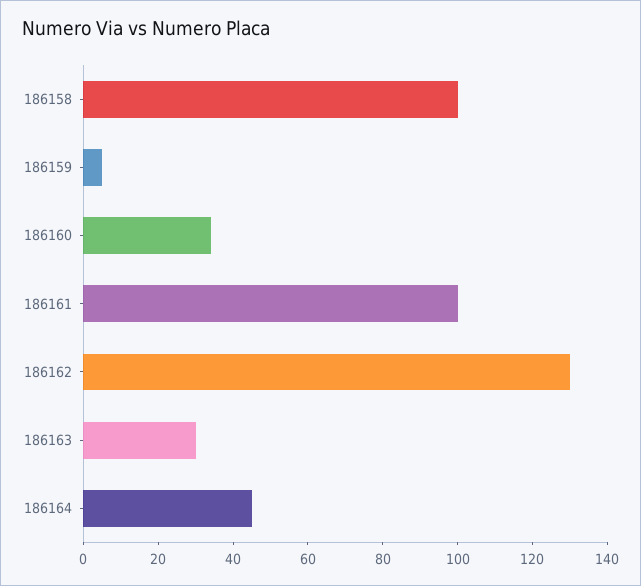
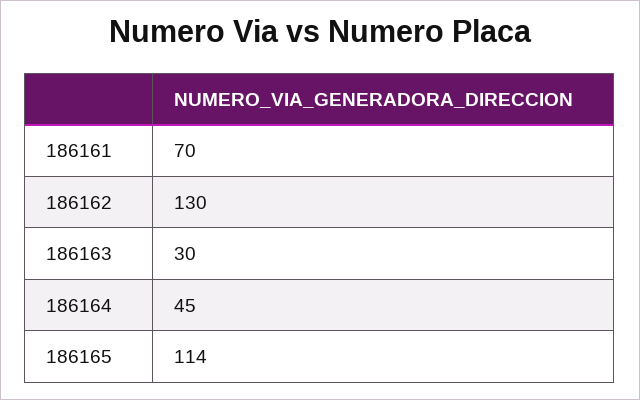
186158: 100 -> none
186159: 5 -> none
186160: 35 -> none
186161: 100 -> 70
186165: none -> 114

